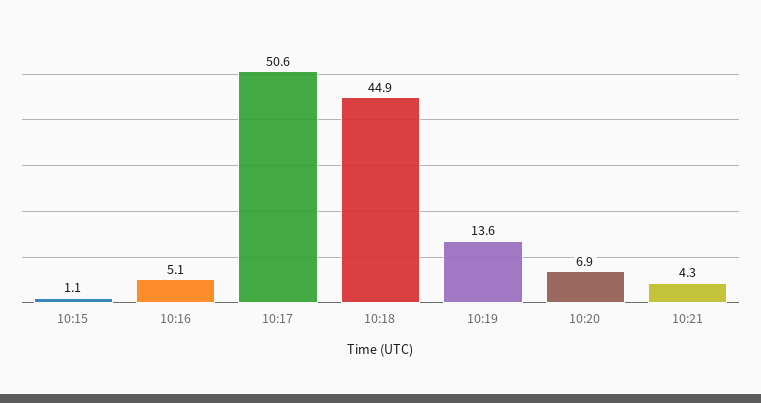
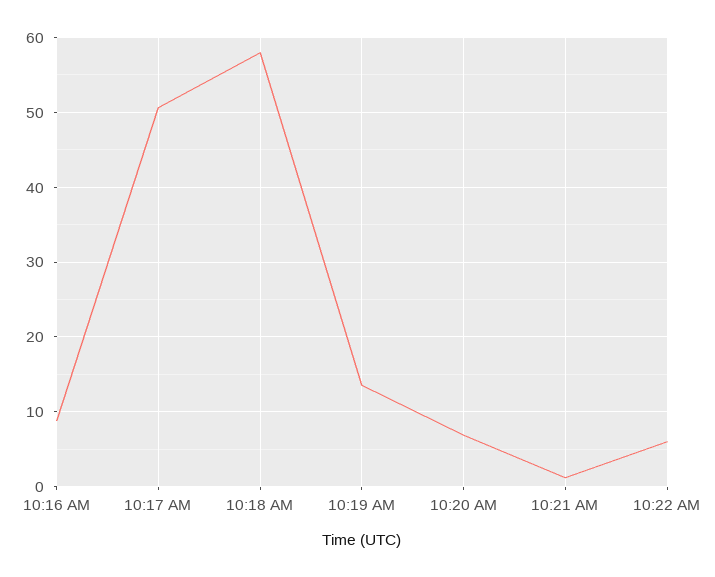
10:15: 1.1 -> none
10:16: 5.1 -> 9
10:18: 44.9 -> 58
10:21: 4.3 -> 1
10:22 AM: none -> 6

